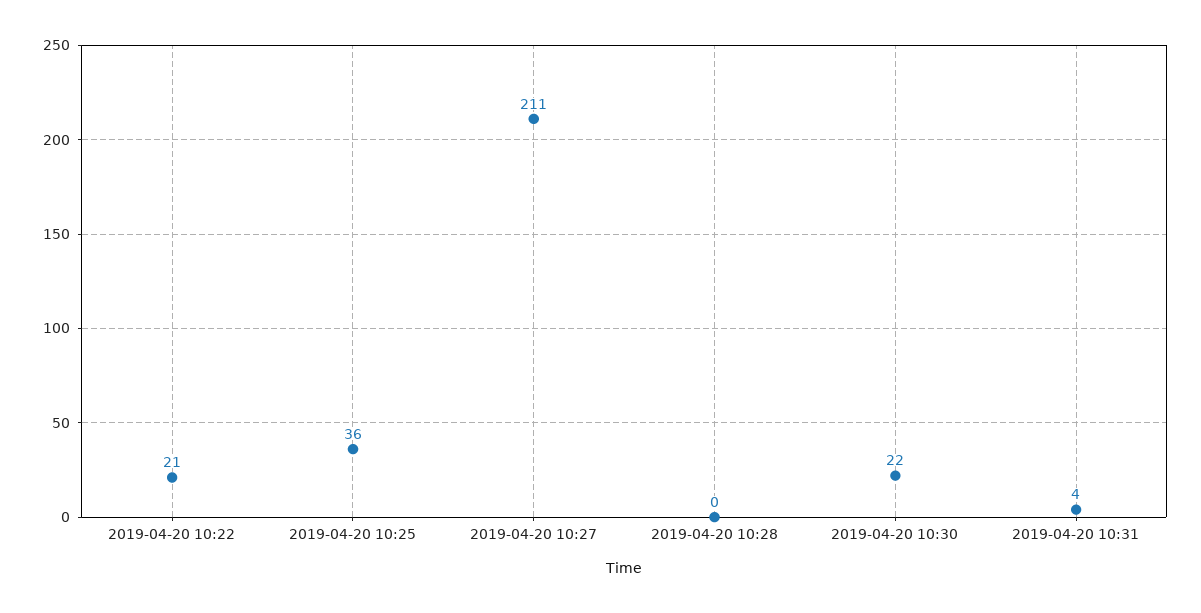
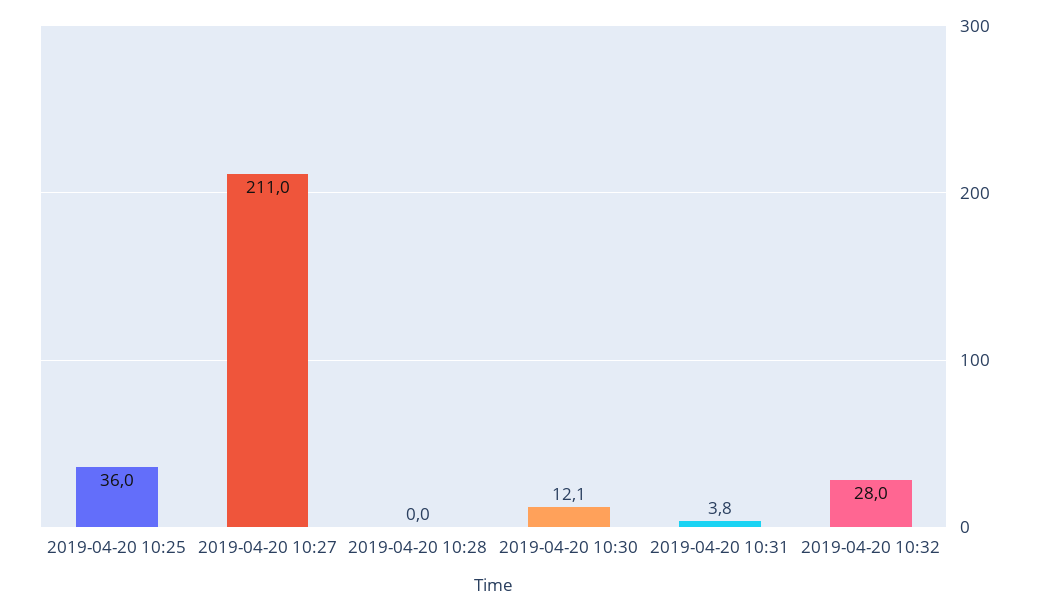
2019-04-20 10:22: 21 -> none
2019-04-20 10:30: 22 -> 12.1
2019-04-20 10:32: none -> 28

